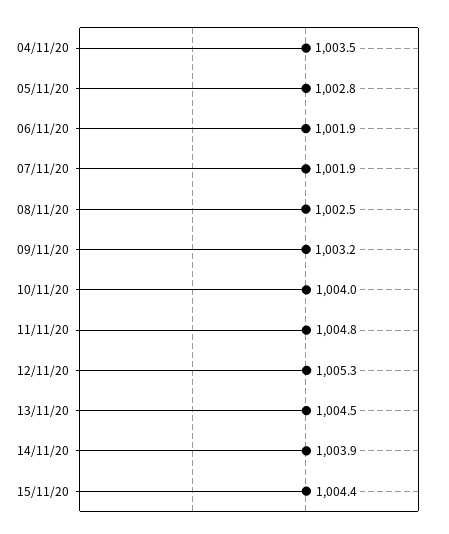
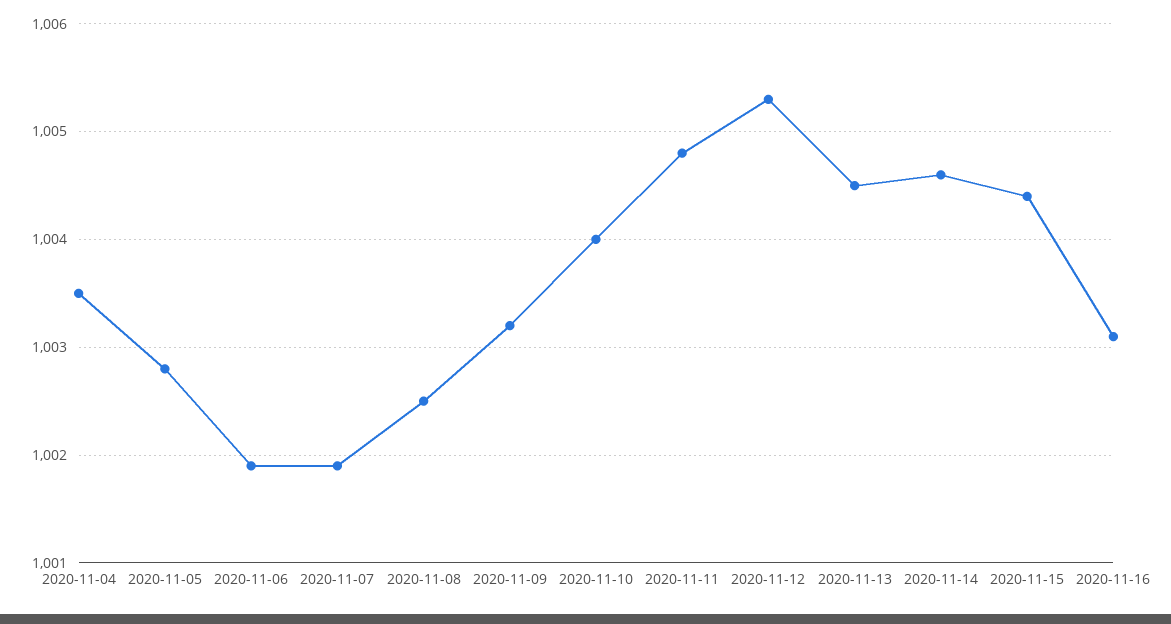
14/11/20: 1003.9 -> 1004.6
2020-11-16: none -> 1003.1

